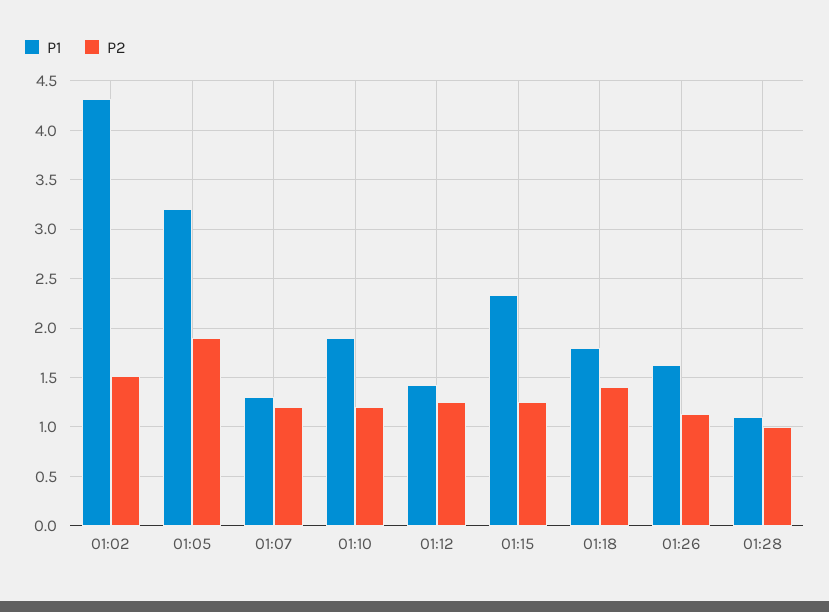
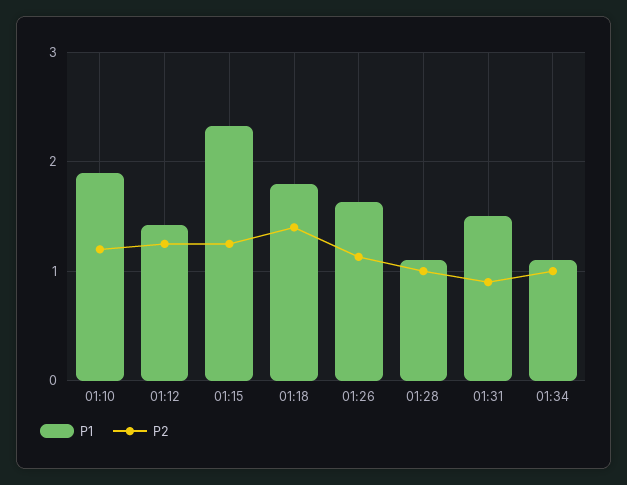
P1, 01:02: 4.3 -> none
P2, 01:02: 1.5 -> none
P1, 01:05: 3.2 -> none
P2, 01:05: 1.9 -> none
P1, 01:07: 1.3 -> none
P2, 01:07: 1.2 -> none
P1, 01:31: none -> 1.5
P2, 01:31: none -> 0.9
P1, 01:34: none -> 1.1
P2, 01:34: none -> 1

